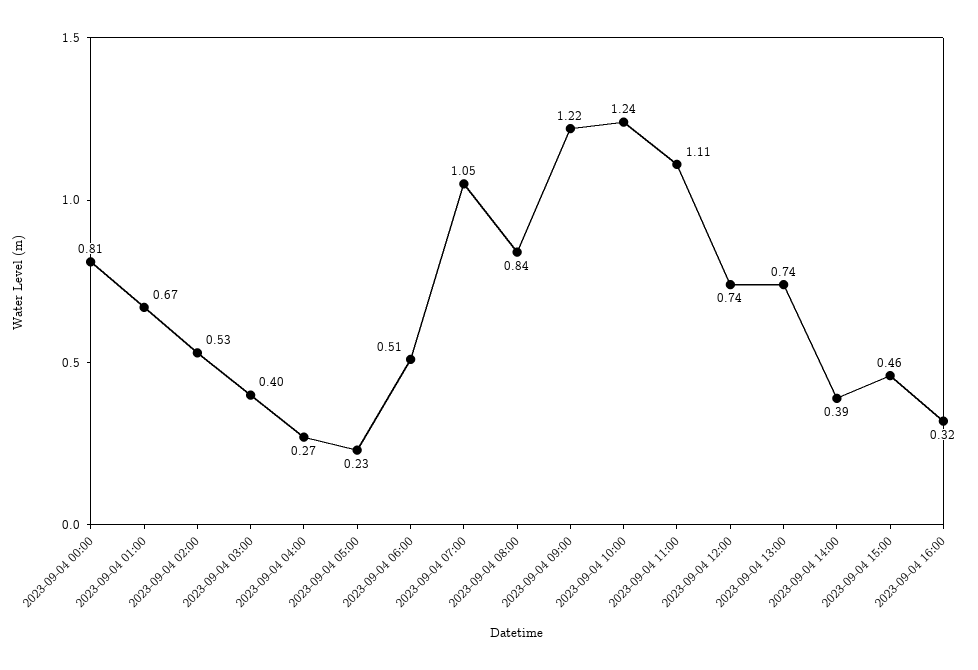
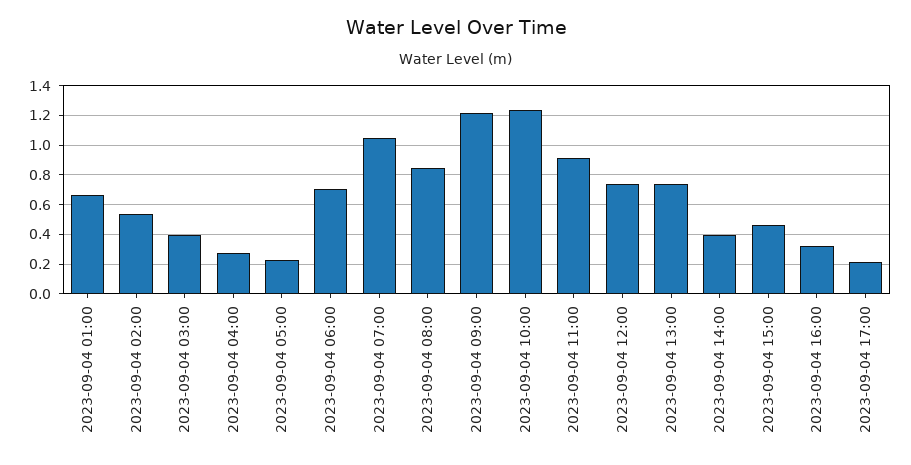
2023-09-04 00:00: 0.81 -> none
2023-09-04 06:00: 0.51 -> 0.7
2023-09-04 11:00: 1.11 -> 0.9
2023-09-04 17:00: none -> 0.2

